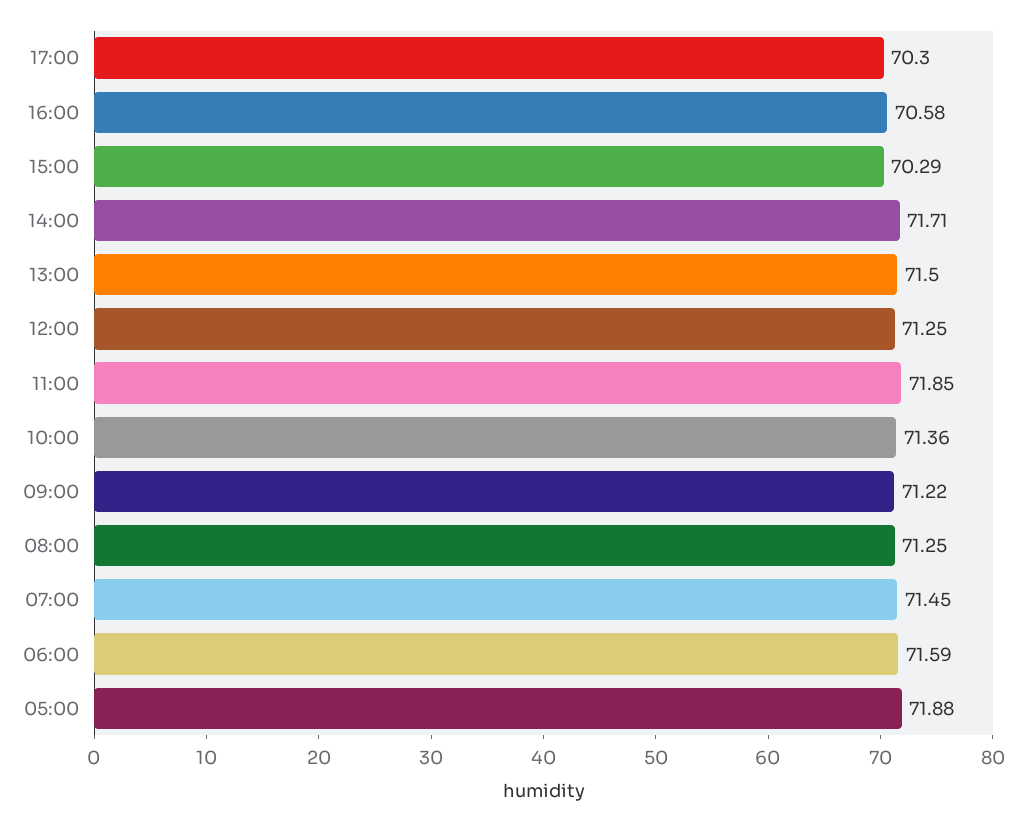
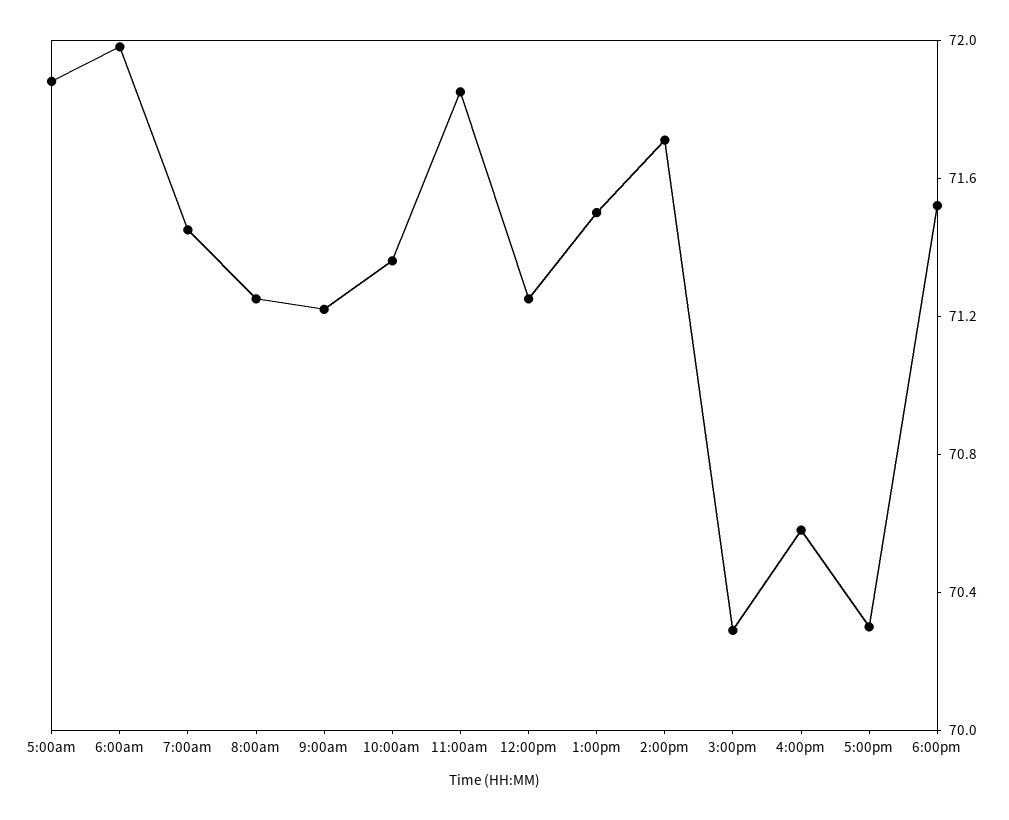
06:00: 71.59 -> 72
6:00pm: none -> 71.5

